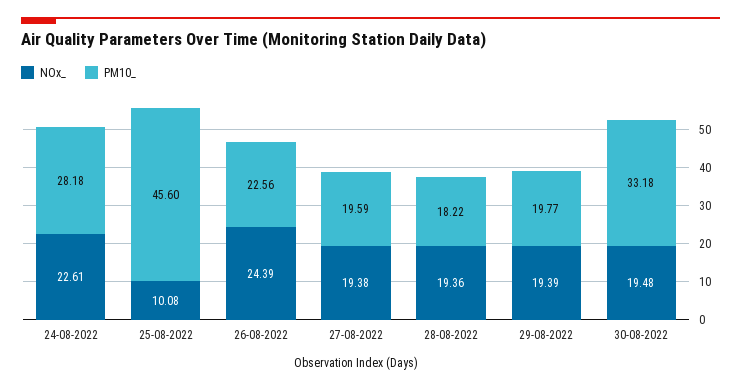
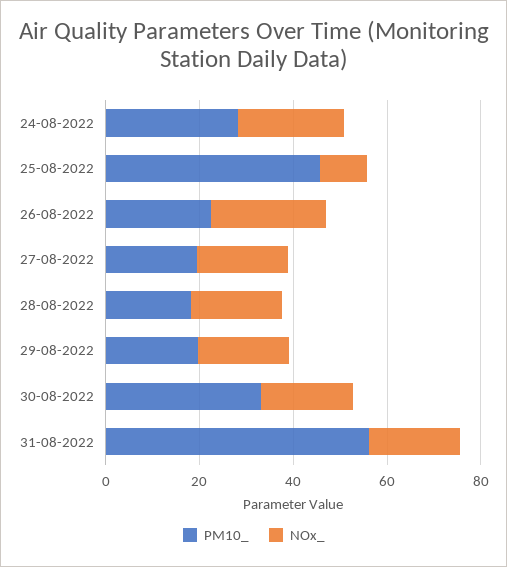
PM10_, 31-08-2022: none -> 55
NOx_, 31-08-2022: none -> 20

